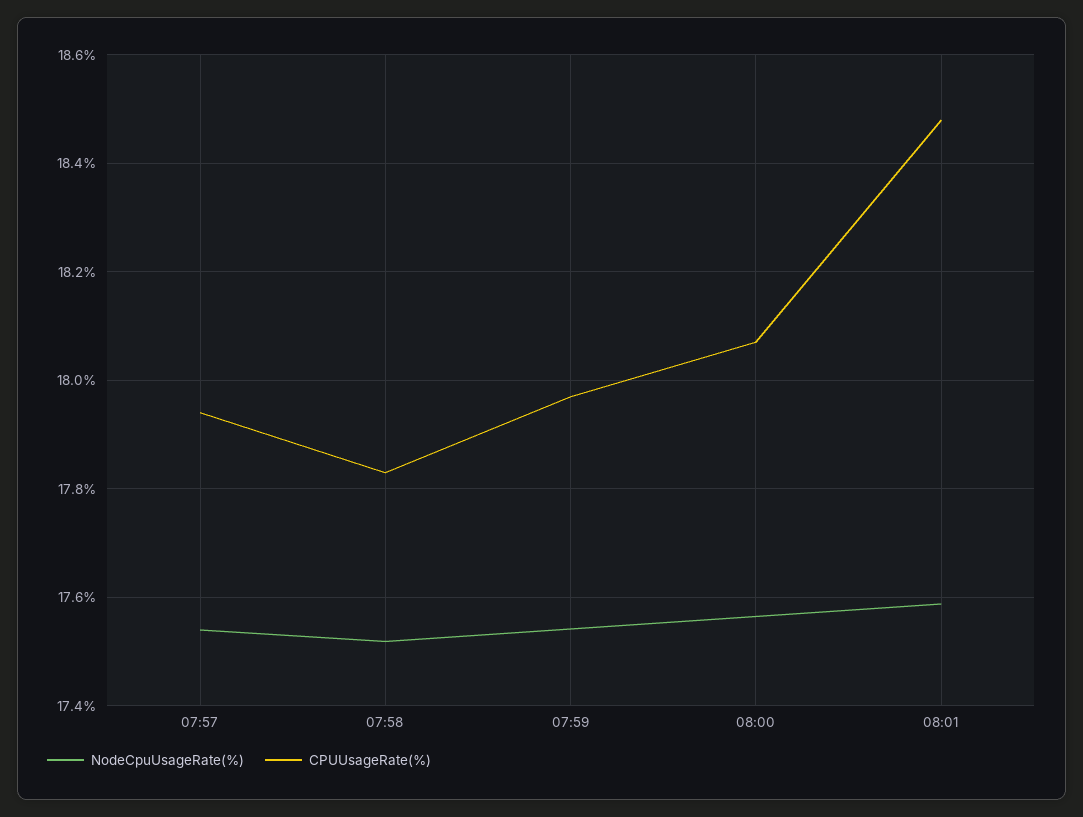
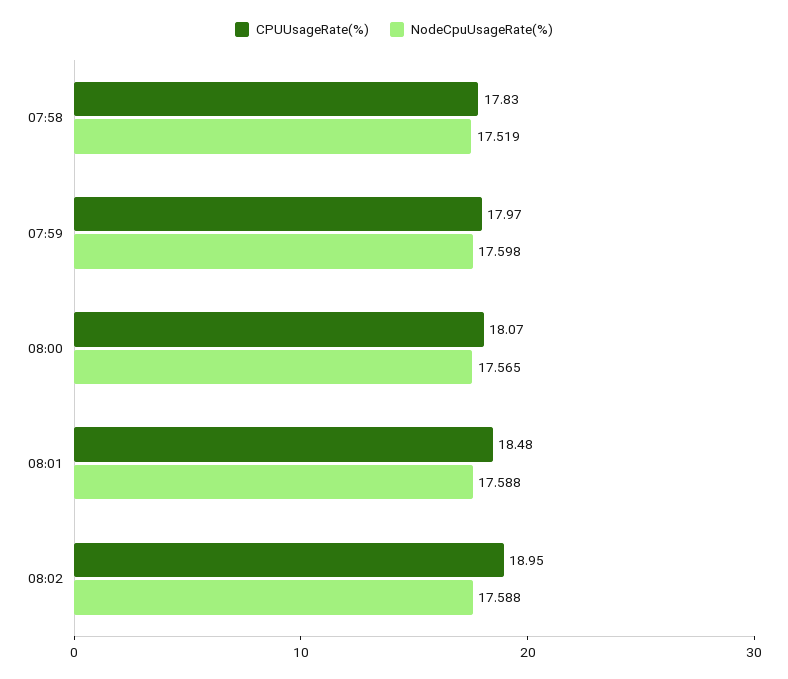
NodeCpuUsageRate(%), 07:57: 17.54 -> none
CPUUsageRate(%), 07:57: 17.94 -> none
NodeCpuUsageRate(%), 07:59: 17.54 -> 17.598
CPUUsageRate(%), 08:02: none -> 18.95
NodeCpuUsageRate(%), 08:02: none -> 17.588

